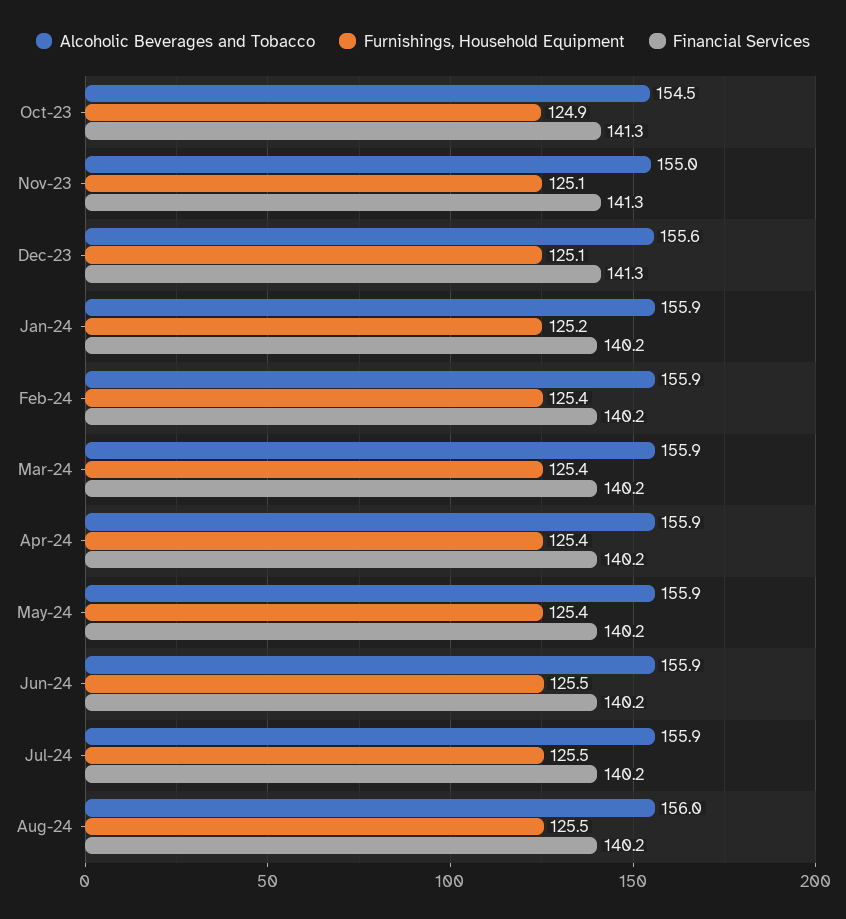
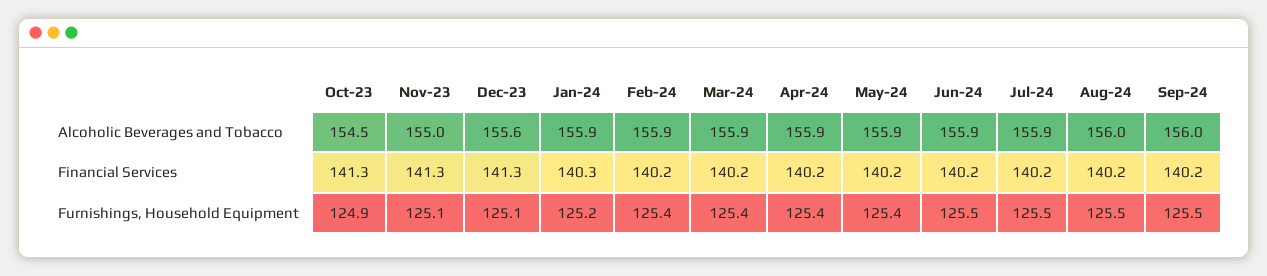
Financial Services, Jan-24: 140.2 -> 140.3
Alcoholic Beverages and Tobacco, Sep-24: none -> 156
Financial Services, Sep-24: none -> 140.2
Furnishings, Household Equipment, Sep-24: none -> 125.5

